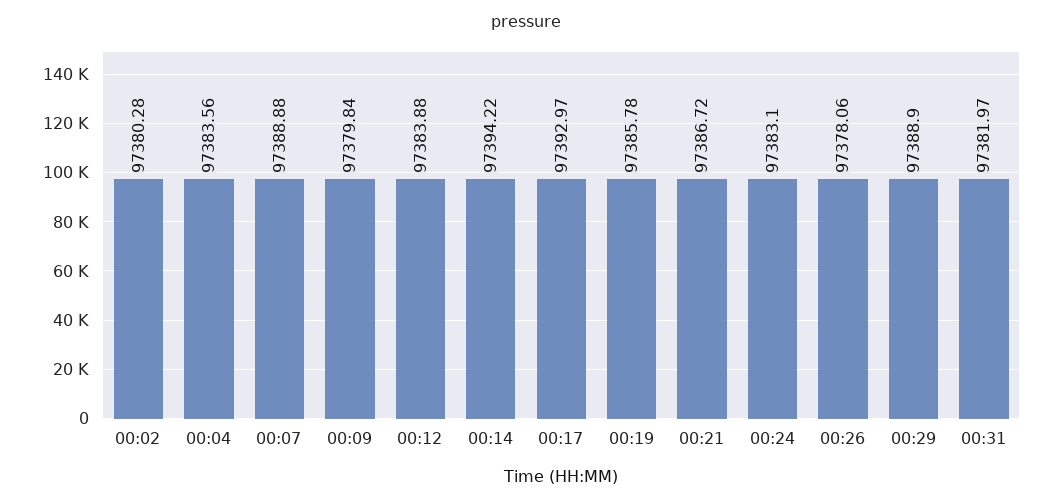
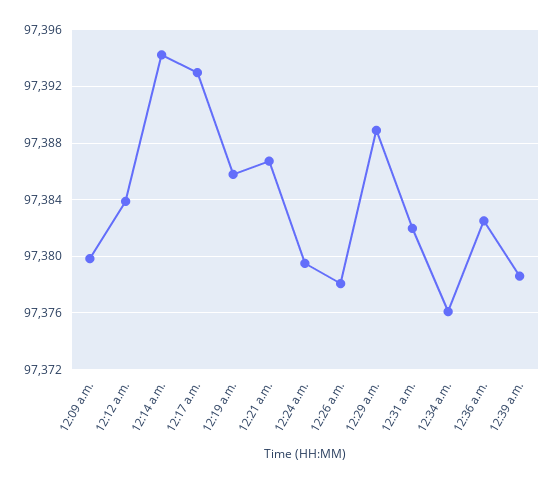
00:02: 97380.28 -> none
00:04: 97383.56 -> none
00:07: 97388.88 -> none
00:24: 97383.1 -> 97379.5
12:34 a.m.: none -> 97376
12:36 a.m.: none -> 97382.5
12:39 a.m.: none -> 97378.5

